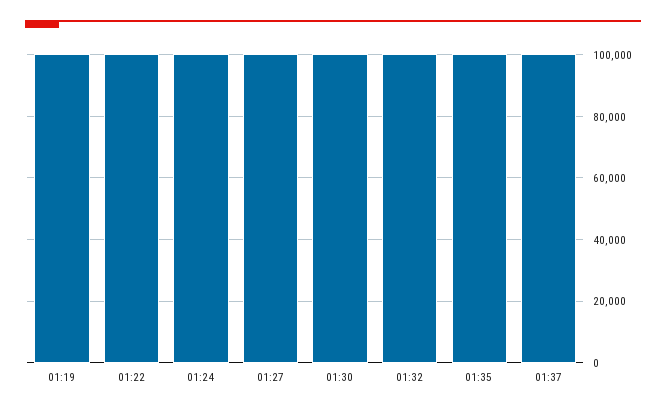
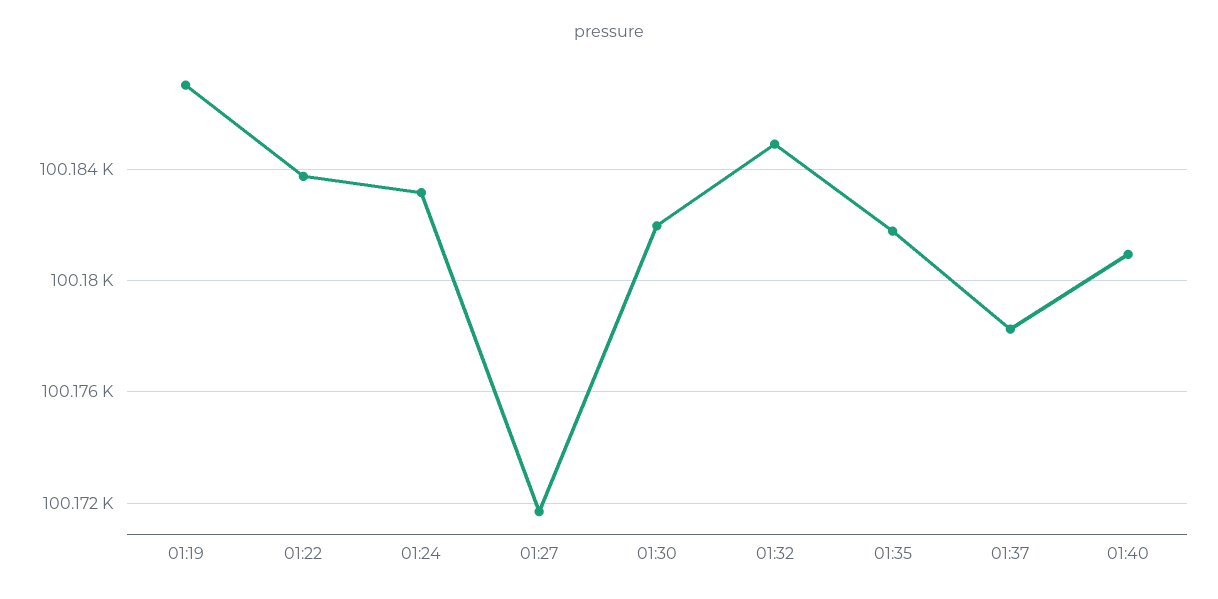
01:40: none -> 100181

